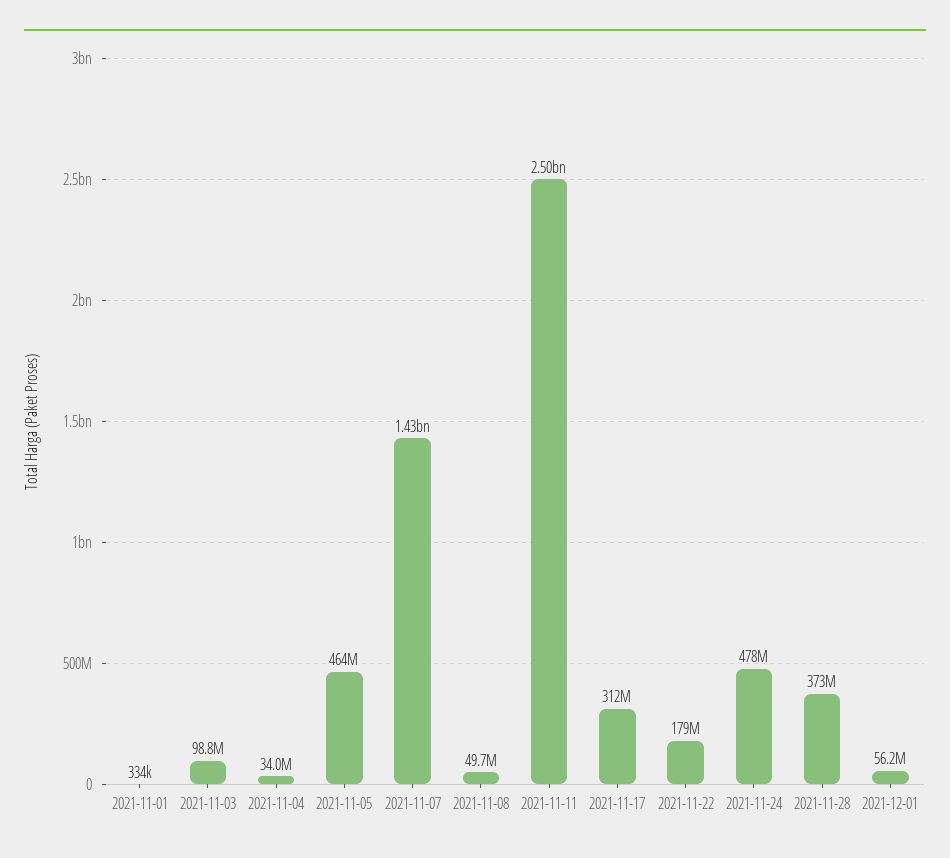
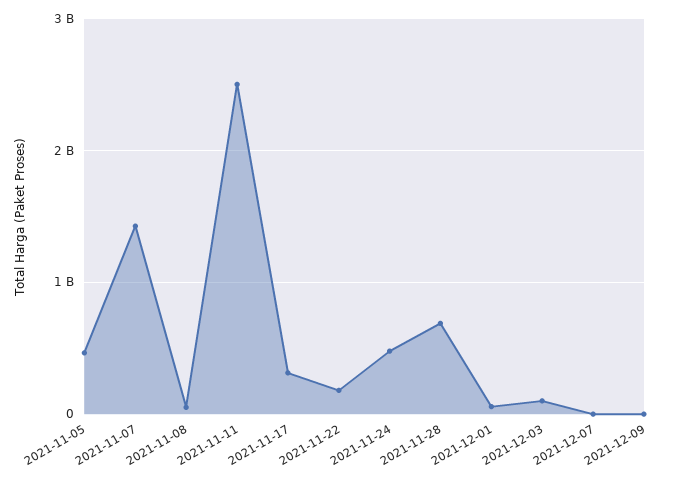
2021-11-01: 334000 -> none
2021-11-03: 98800000 -> none
2021-11-04: 34000000 -> none
2021-11-28: 373000000 -> 700000000
2021-12-03: none -> 100000000
2021-12-07: none -> 0
2021-12-09: none -> 0

